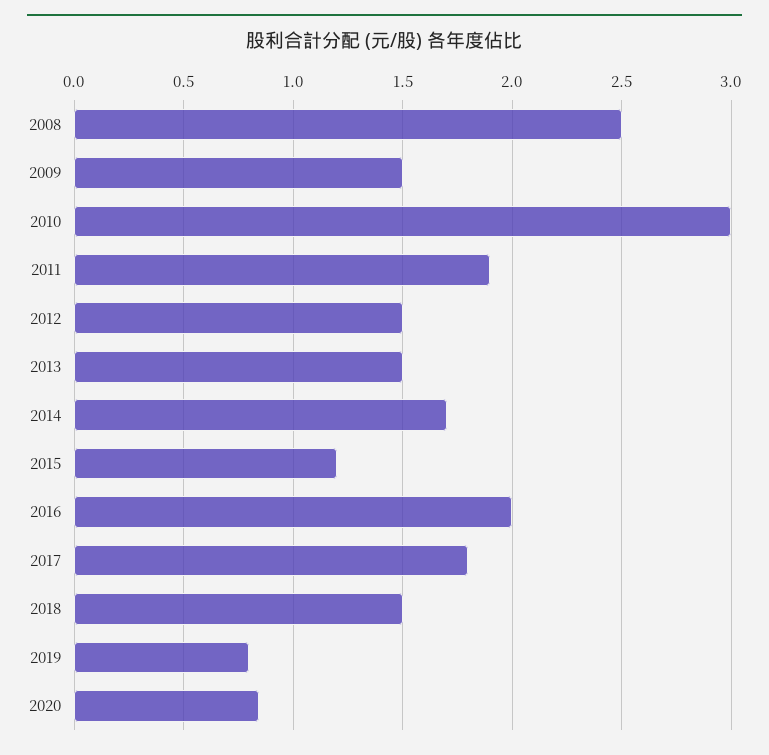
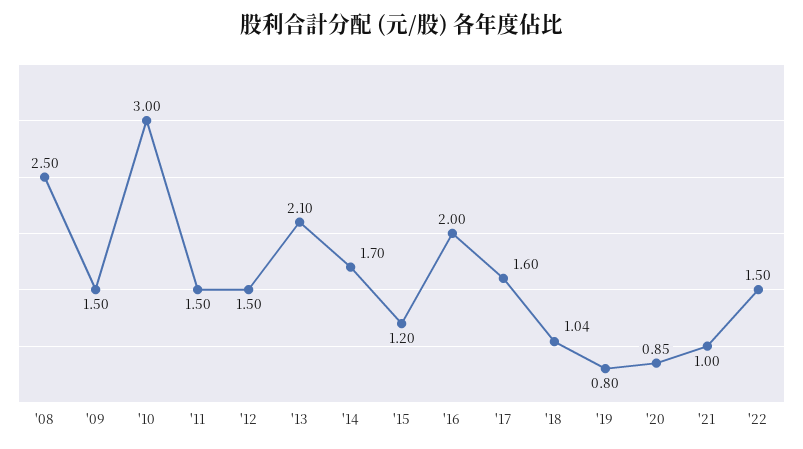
2011: 1.9 -> 1.5
2013: 1.5 -> 2.1
2017: 1.8 -> 1.6
2018: 1.5 -> 1.04
'21: none -> 1
'22: none -> 1.5

